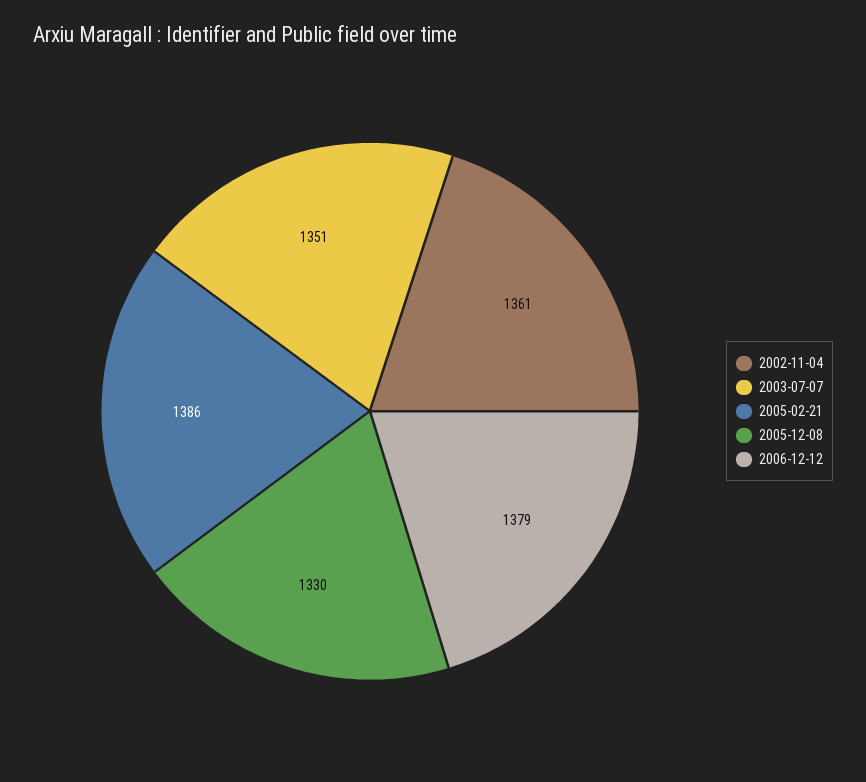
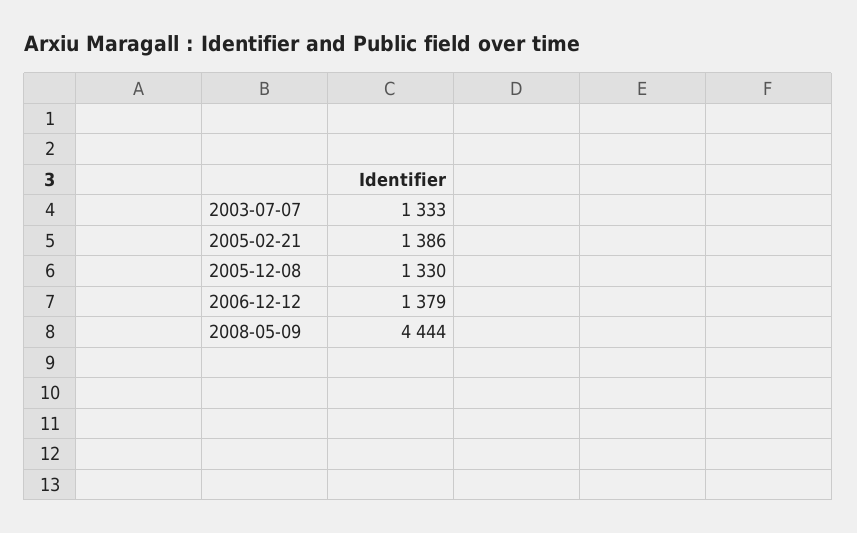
2002-11-04: 1361 -> none
2003-07-07: 1351 -> 1333
2008-05-09: none -> 4444

